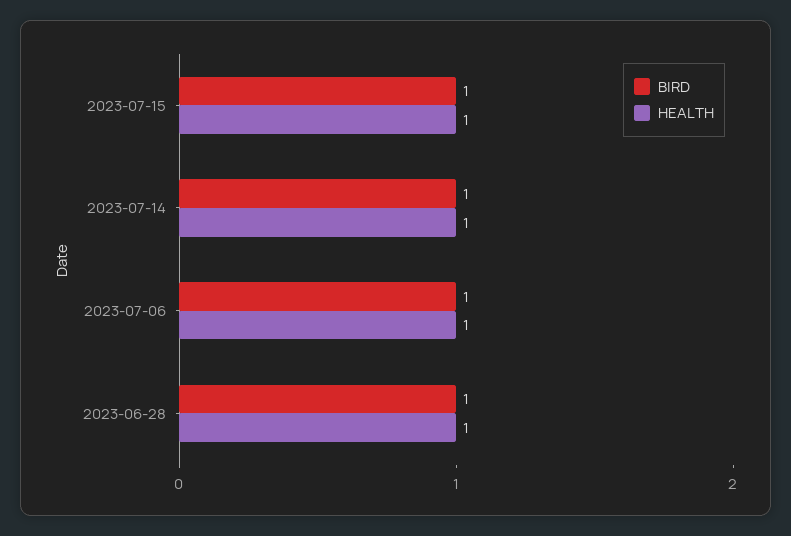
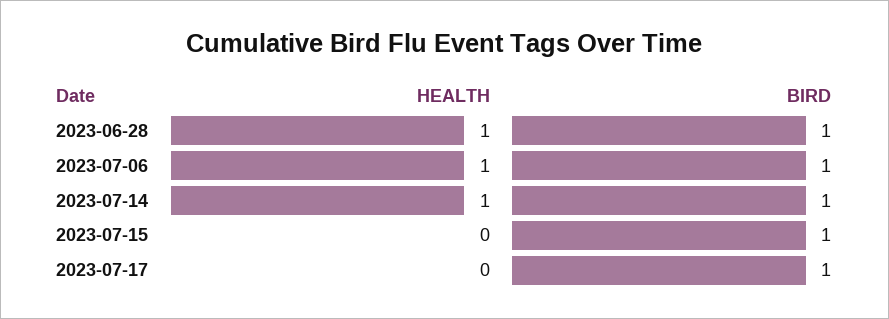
HEALTH, 2023-07-15: 1 -> 0
HEALTH, 2023-07-17: none -> 0
BIRD, 2023-07-17: none -> 1

